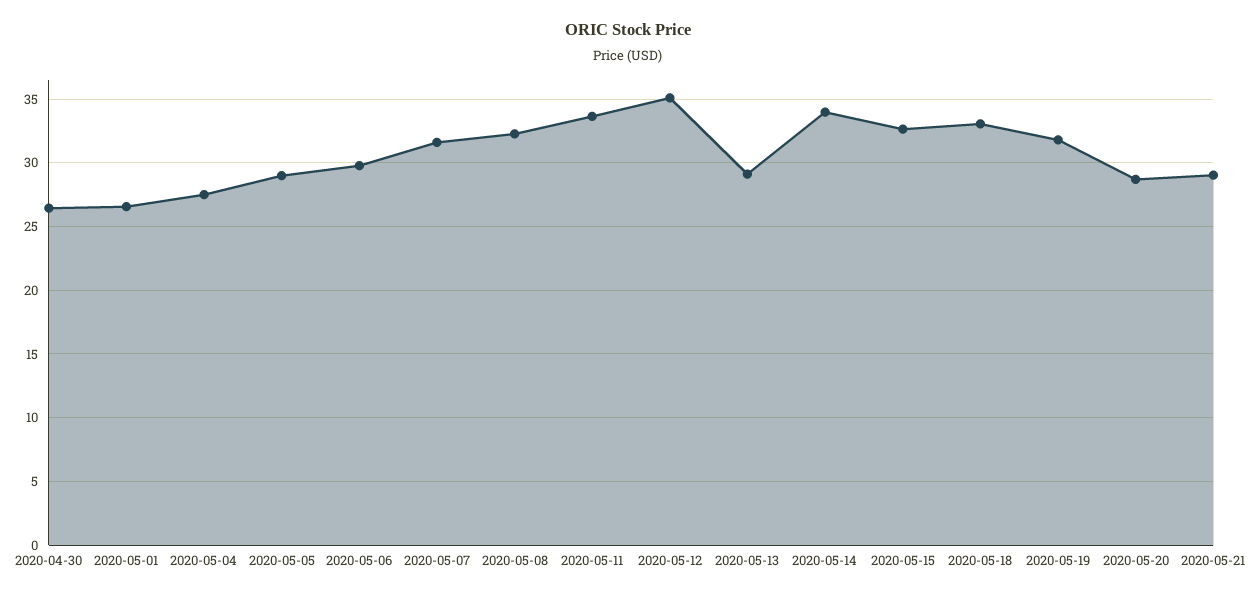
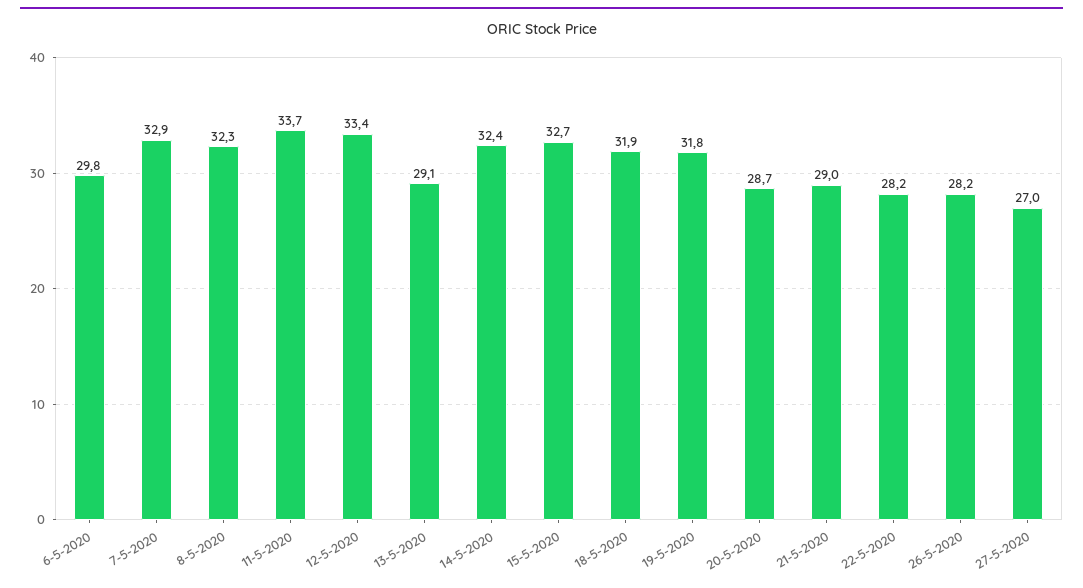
2020-04-30: 26.5 -> none
2020-05-01: 26.5 -> none
2020-05-04: 27.5 -> none
2020-05-05: 29 -> none
2020-05-07: 31.5 -> 32.9
2020-05-12: 35 -> 33.4
2020-05-14: 34 -> 32.4
2020-05-18: 33 -> 31.9
22-5-2020: none -> 28.2
26-5-2020: none -> 28.2
27-5-2020: none -> 27

